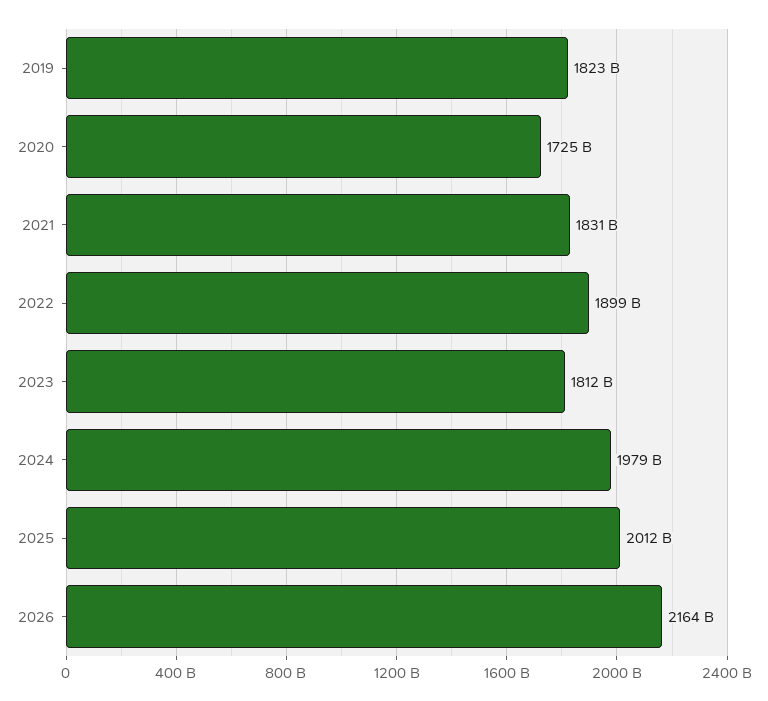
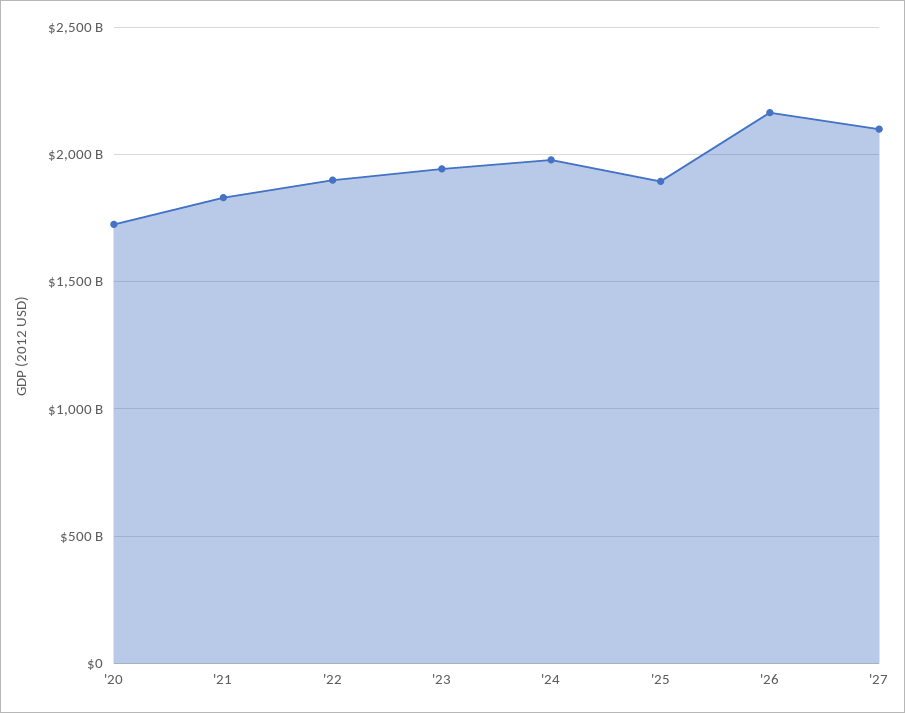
2019: 1823000000000 -> none
2023: 1812000000000 -> 1950000000000
2025: 2012000000000 -> 1900000000000
'27: none -> 2100000000000

